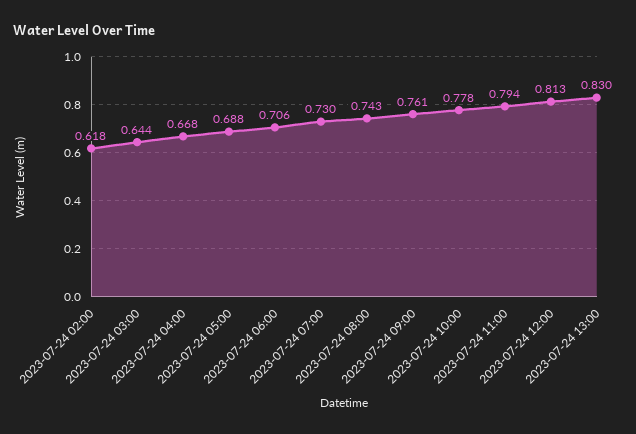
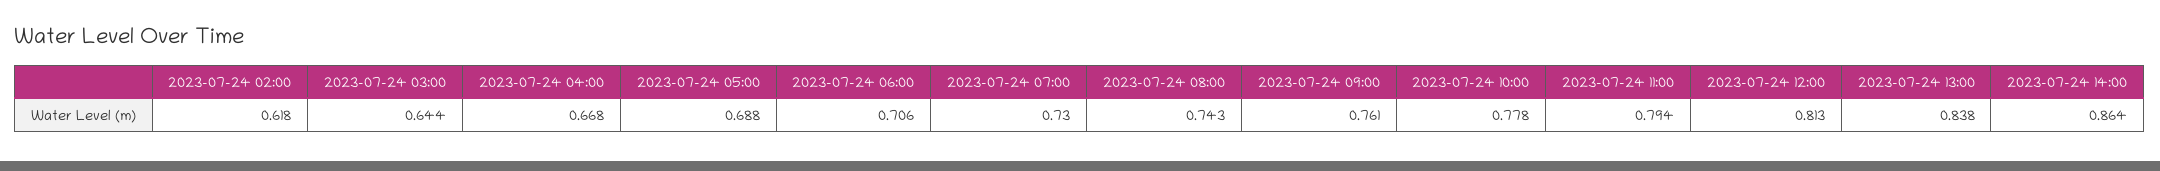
2023-07-24 13:00: 0.83 -> 0.838
2023-07-24 14:00: none -> 0.864

